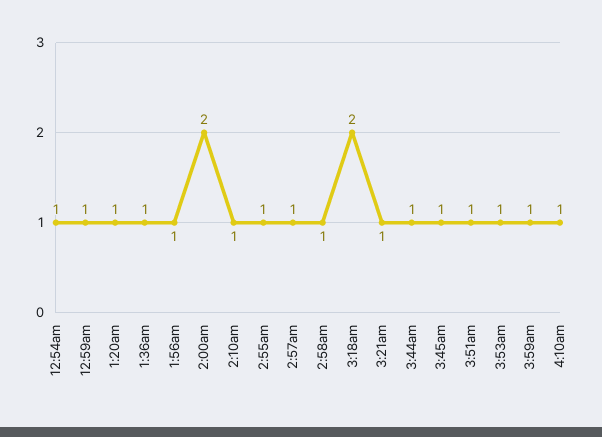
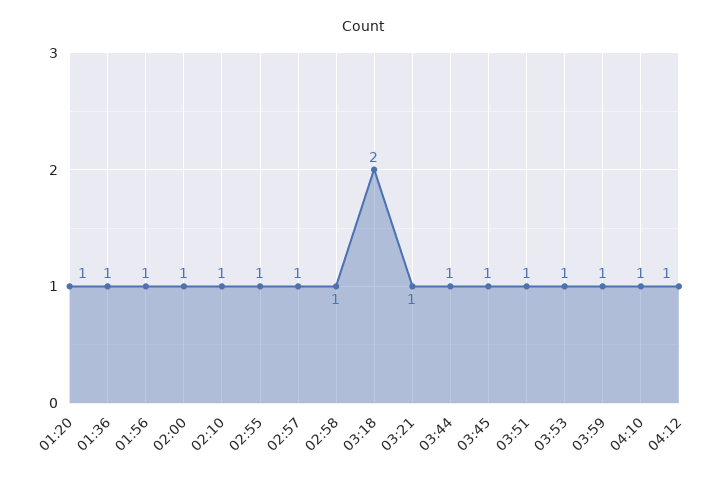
12:54am: 1 -> none
12:59am: 1 -> none
2:00am: 2 -> 1
04:12: none -> 1

